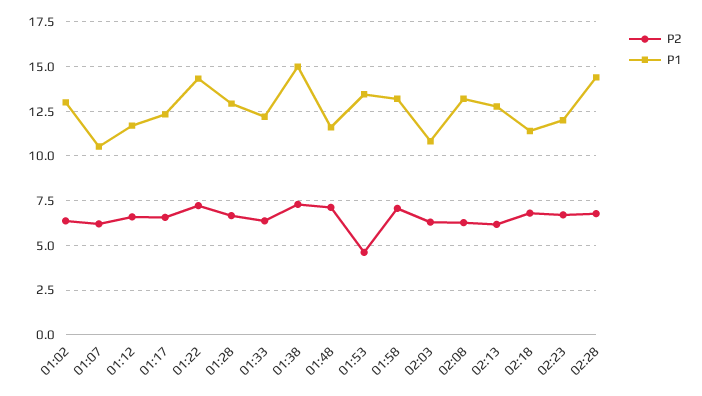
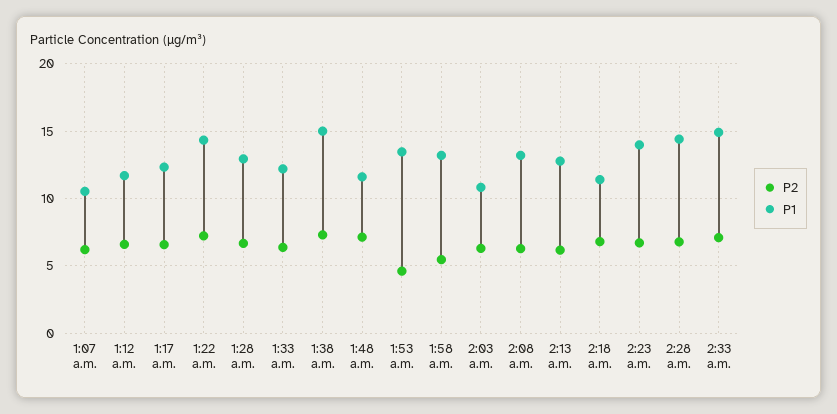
P2, 01:02: 6.5 -> none
P1, 01:02: 13 -> none
P2, 01:58: 7 -> 5.5
P1, 02:23: 12 -> 14
P2, 2:33 a.m.: none -> 7
P1, 2:33 a.m.: none -> 15

